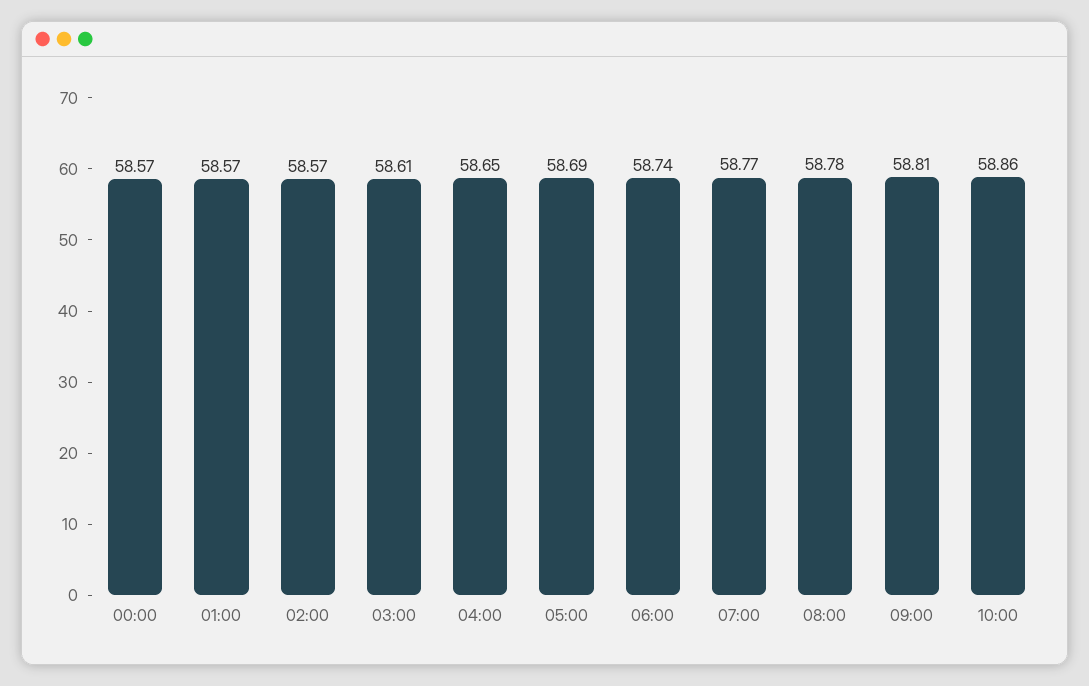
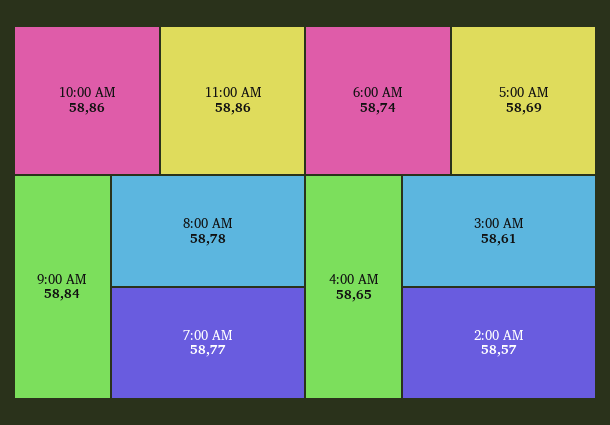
00:00: 58.57 -> none
01:00: 58.57 -> none
09:00: 58.81 -> 58.84
11:00 AM: none -> 58.86

